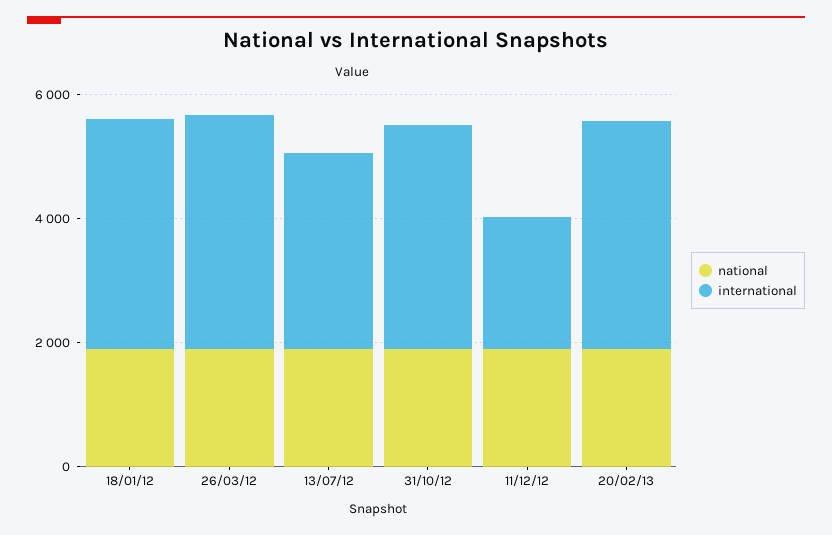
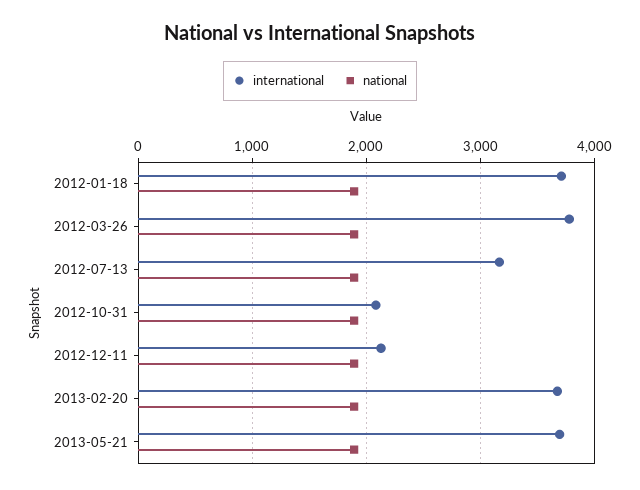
international, 31/10/12: 3500 -> 2100
international, 2013-05-21: none -> 3700
national, 2013-05-21: none -> 1900

